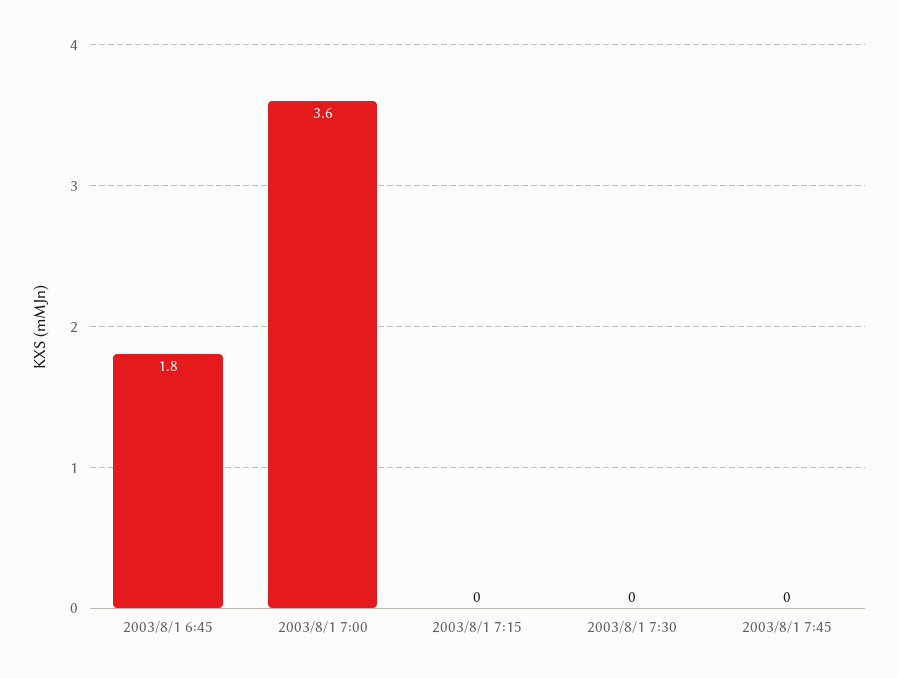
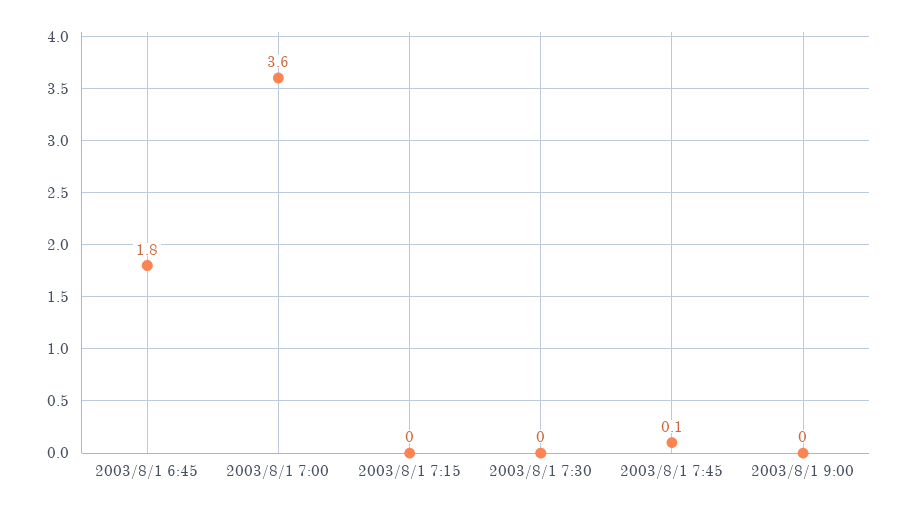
2003/8/1 7:45: 0 -> 0.1
2003/8/1 9:00: none -> 0

